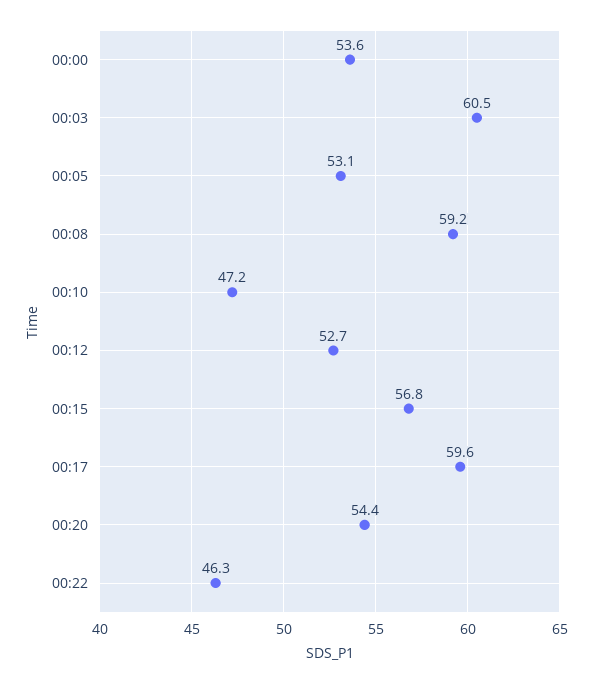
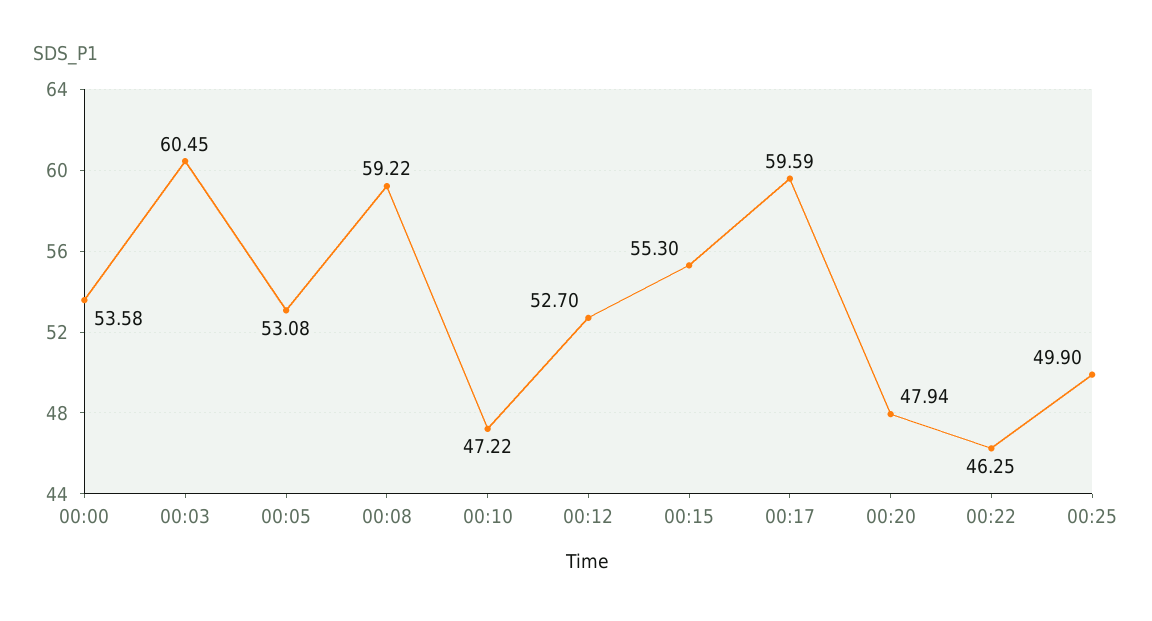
00:15: 56.8 -> 55.3
00:20: 54.4 -> 47.94
00:25: none -> 49.9

